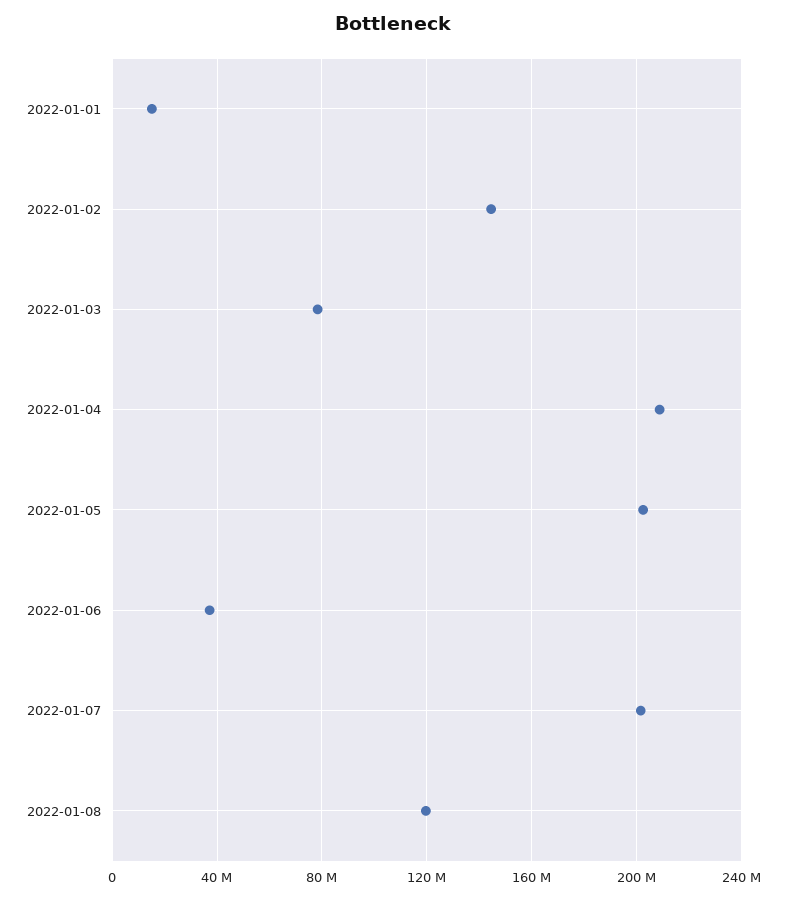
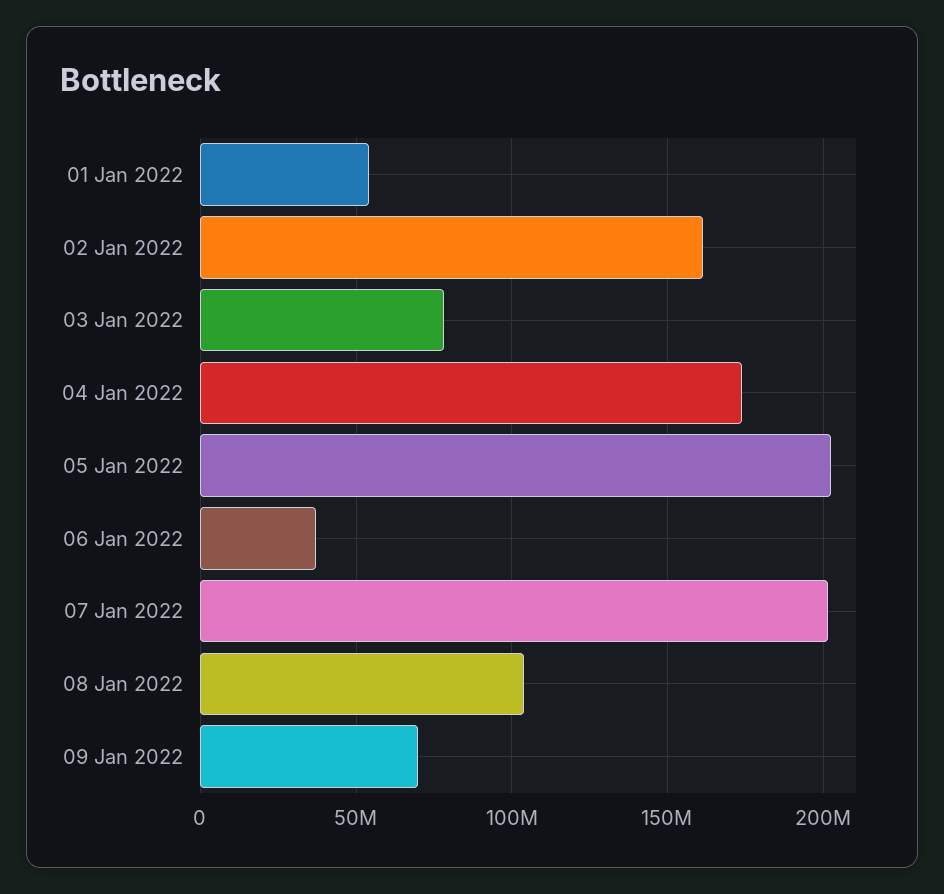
2022-01-01: 15000000 -> 55000000
2022-01-02: 145000000 -> 160000000
2022-01-04: 210000000 -> 175000000
2022-01-08: 120000000 -> 105000000
09 Jan 2022: none -> 70000000

